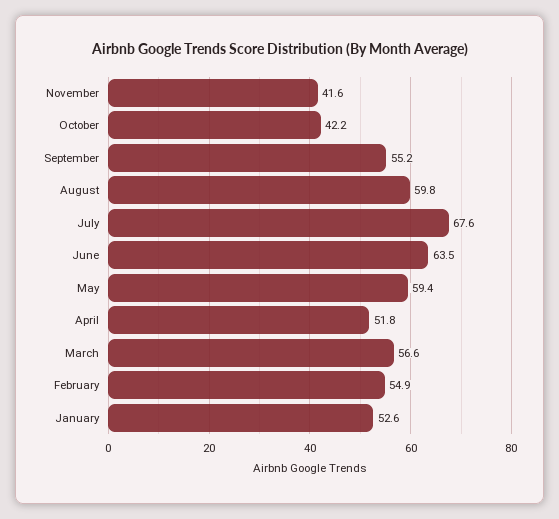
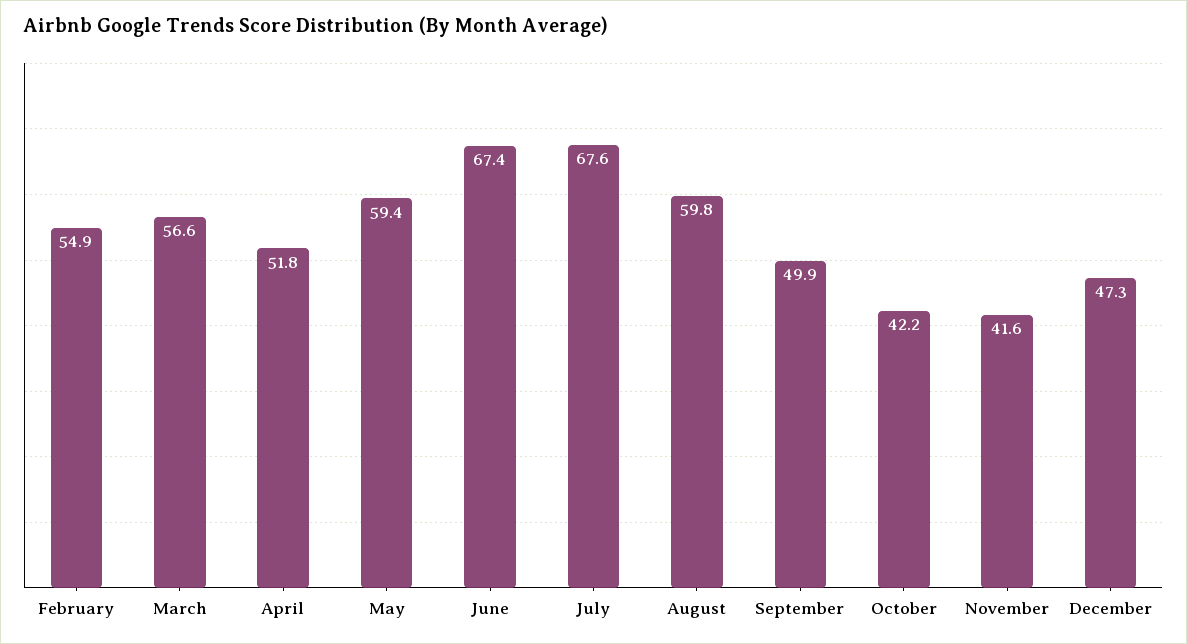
September: 55.2 -> 49.9
June: 63.5 -> 67.4
January: 52.6 -> none
December: none -> 47.3

